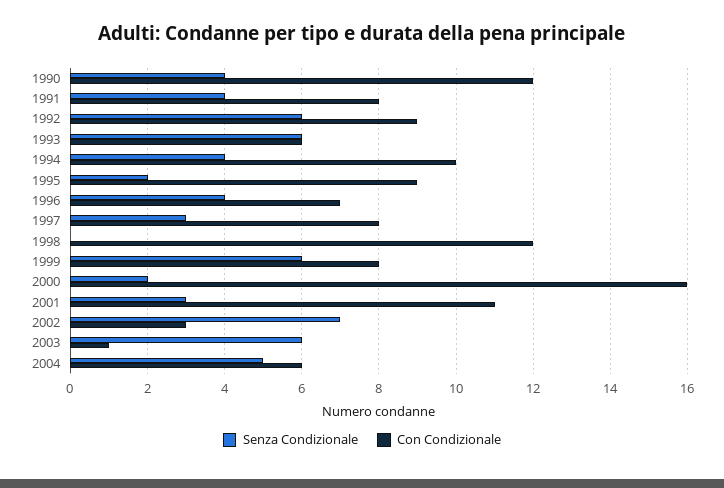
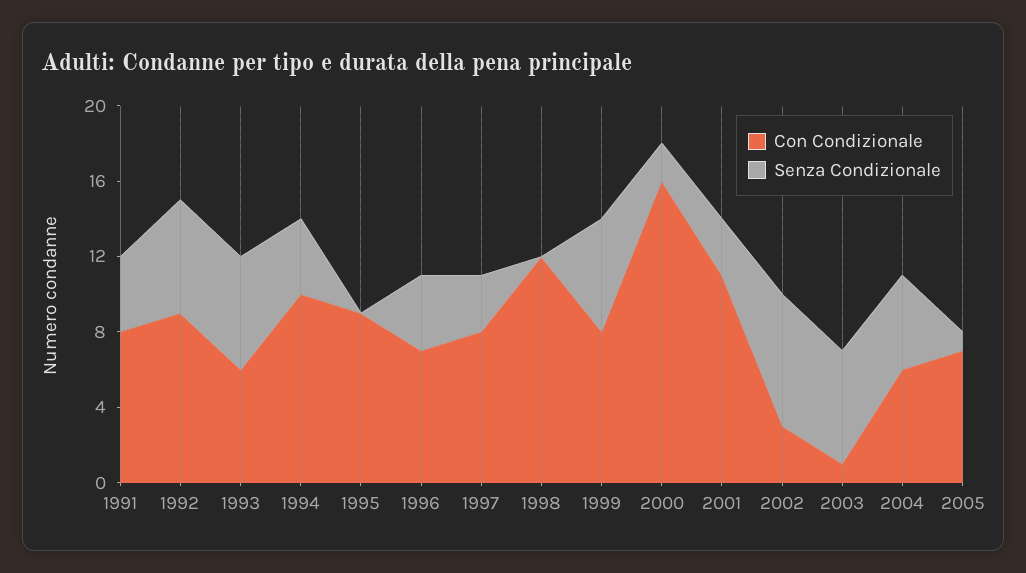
Senza Condizionale, 1990: 4 -> none
Con Condizionale, 1990: 12 -> none
Senza Condizionale, 1995: 2 -> 0
Con Condizionale, 2005: none -> 7
Senza Condizionale, 2005: none -> 1

